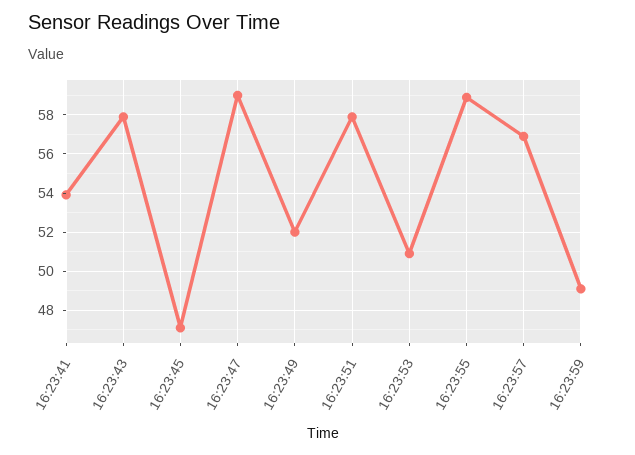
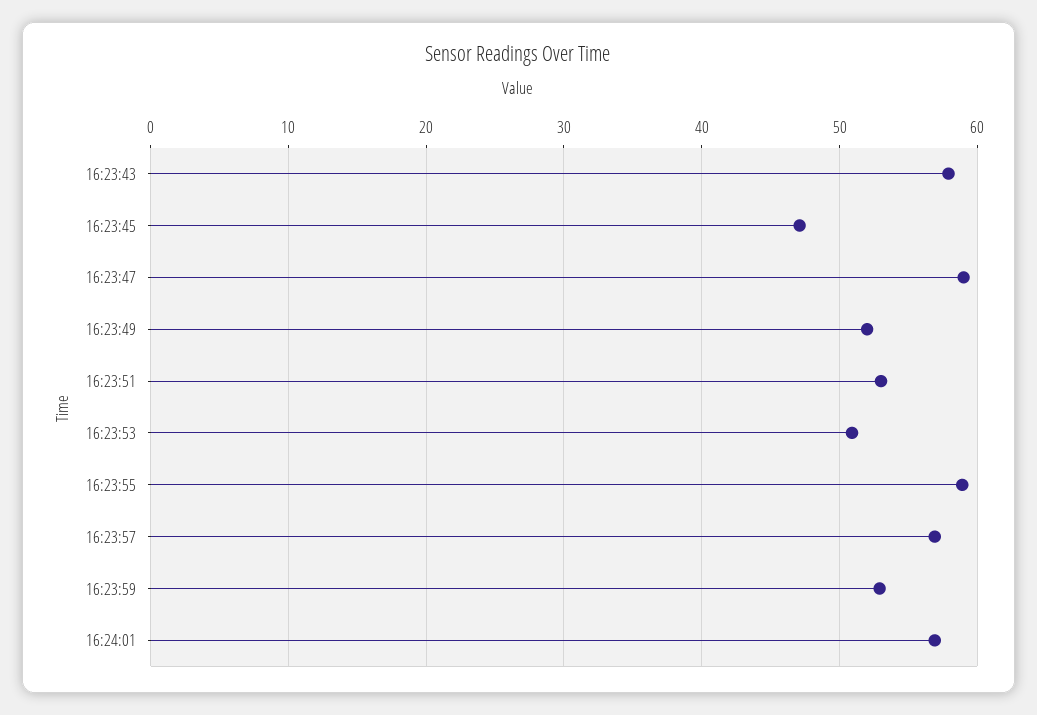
16:23:41: 54 -> none
16:23:51: 58 -> 53
16:23:59: 49 -> 53
16:24:01: none -> 57

